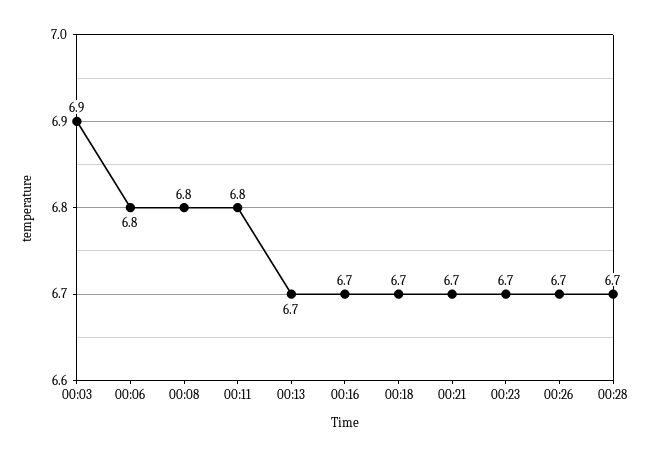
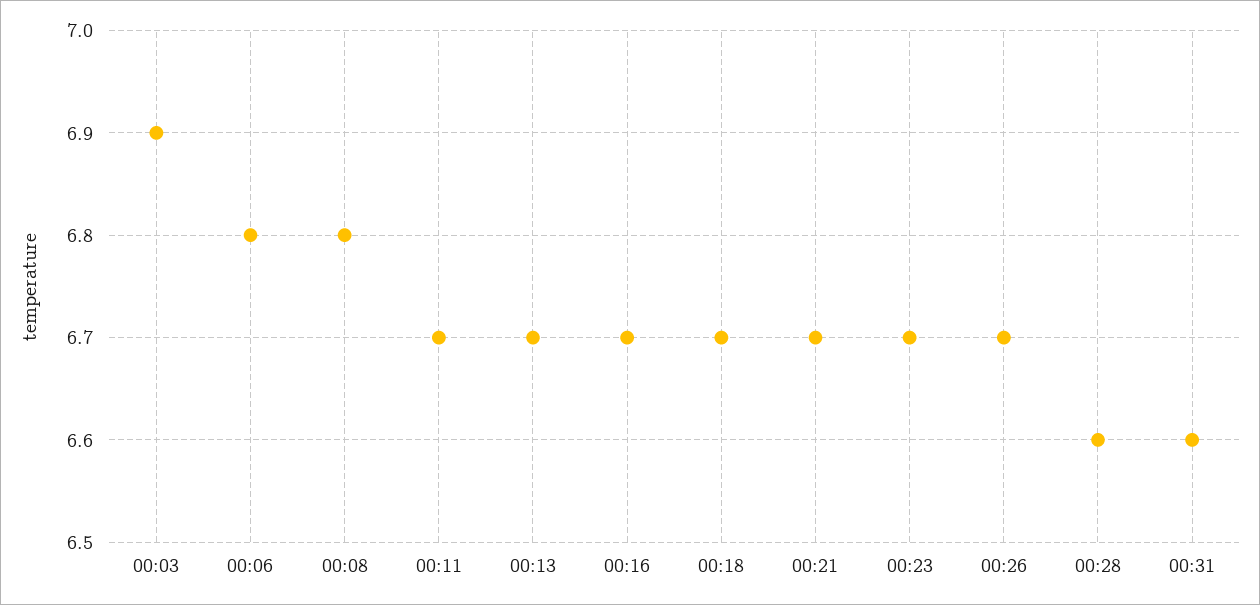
00:11: 6.8 -> 6.7
00:28: 6.7 -> 6.6
00:31: none -> 6.6

